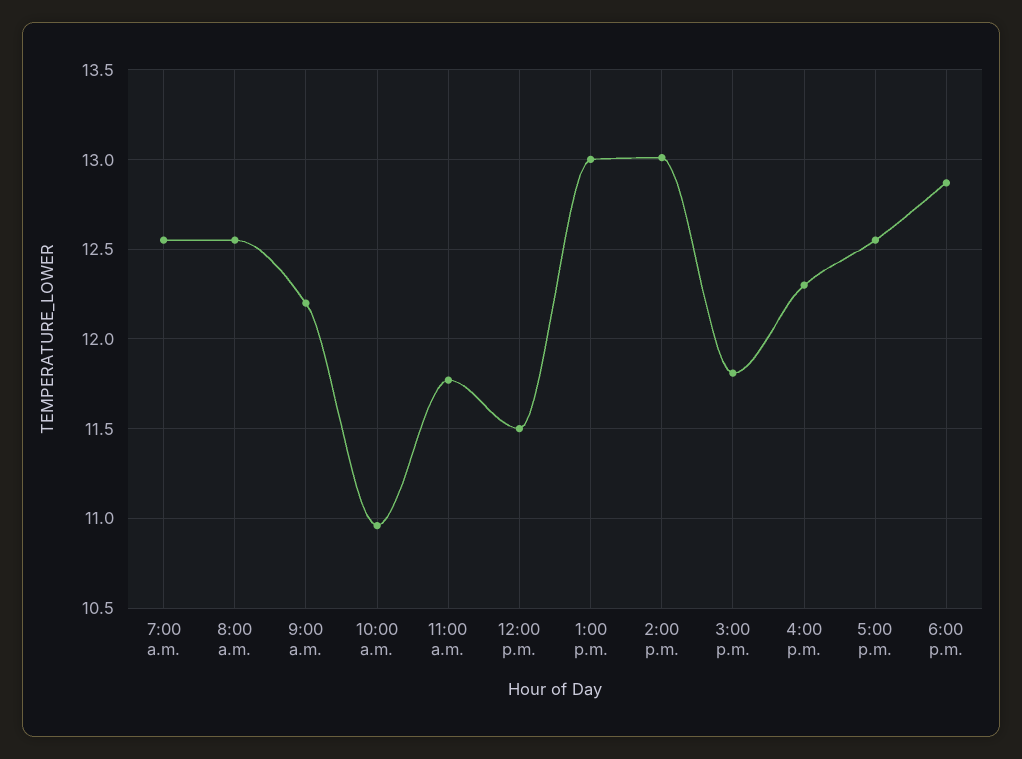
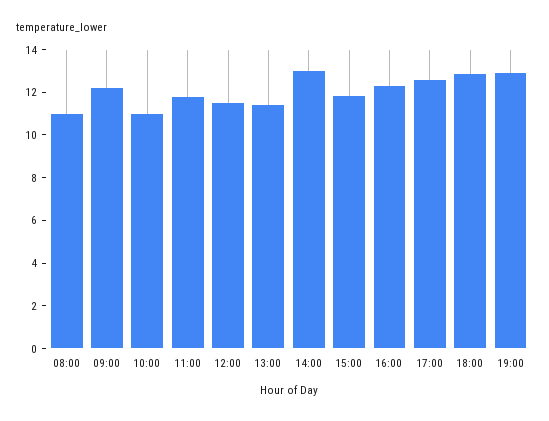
7:00 a.m.: 12.55 -> none
8:00 a.m.: 12.55 -> 11
1:00 p.m.: 13 -> 11.5
19:00: none -> 13

